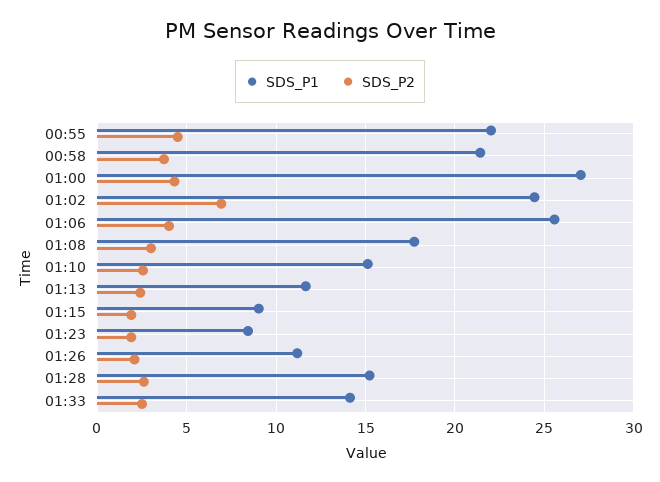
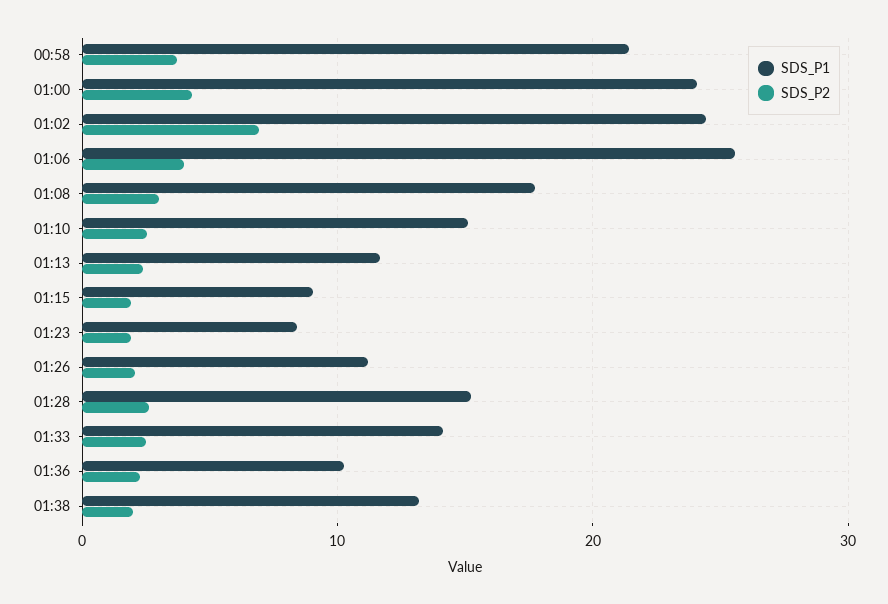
SDS_P1, 00:55: 22 -> none
SDS_P2, 00:55: 4.5 -> none
SDS_P1, 01:00: 27 -> 24
SDS_P1, 01:36: none -> 10
SDS_P2, 01:36: none -> 2
SDS_P1, 01:38: none -> 13
SDS_P2, 01:38: none -> 2

